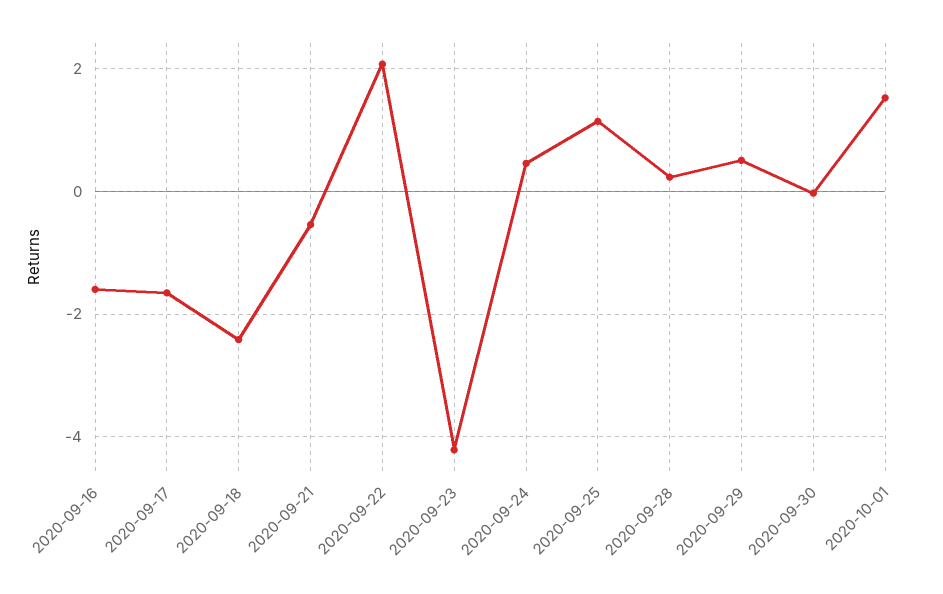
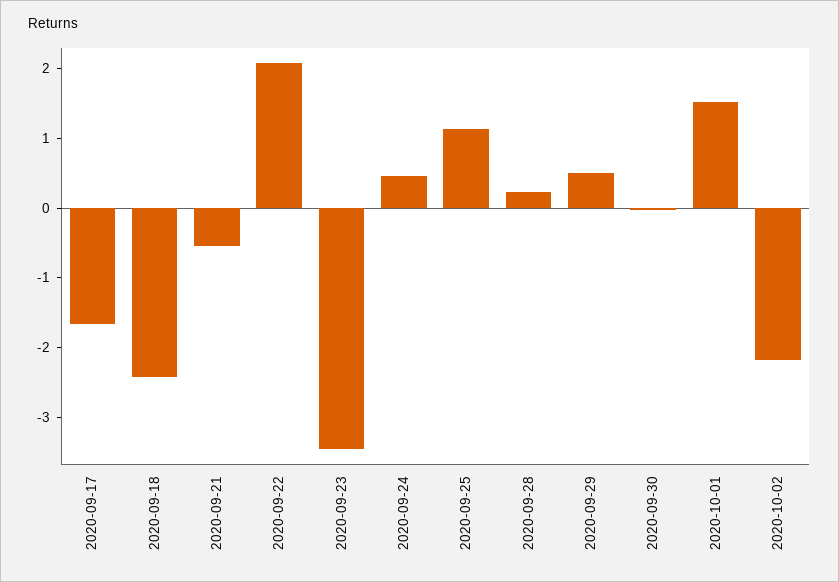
2020-09-16: -1.6 -> none
2020-09-23: -4.2 -> -3.4
2020-10-02: none -> -2.2

